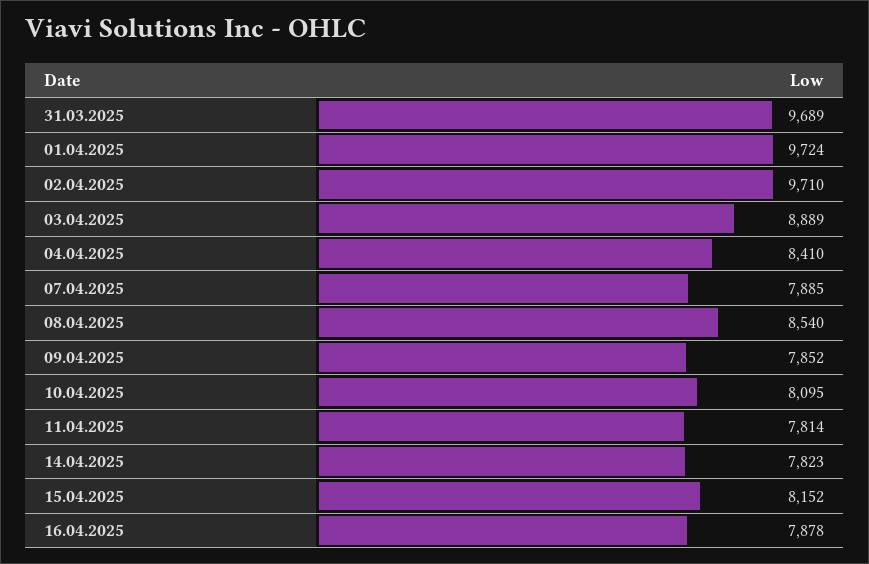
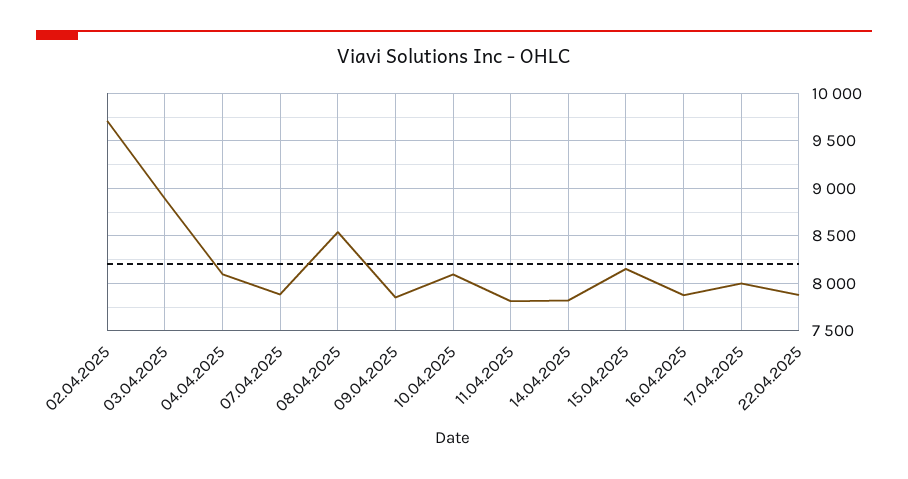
31.03.2025: 9689 -> none
01.04.2025: 9724 -> none
04.04.2025: 8410 -> 8100
17.04.2025: none -> 8000
22.04.2025: none -> 7900

